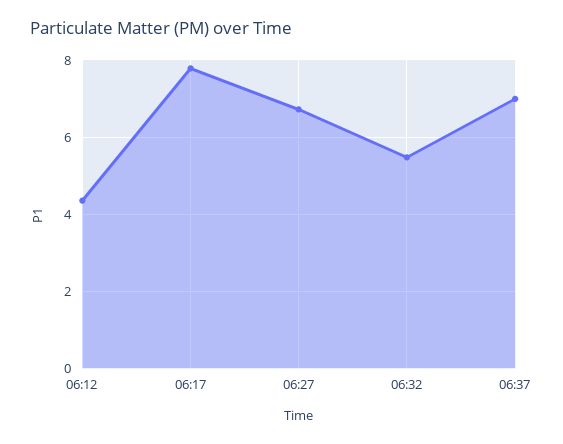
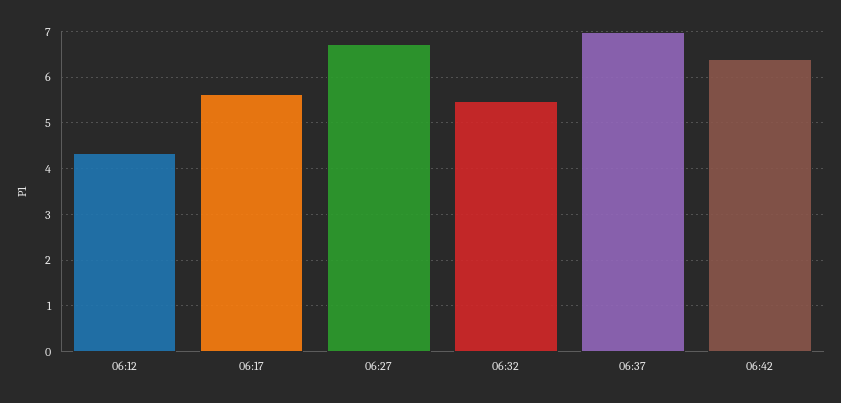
06:17: 7.8 -> 5.6
06:42: none -> 6.4

